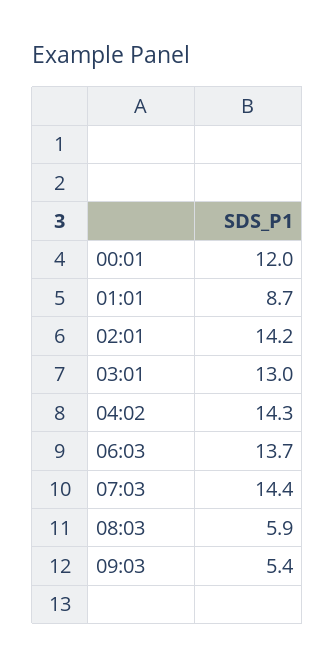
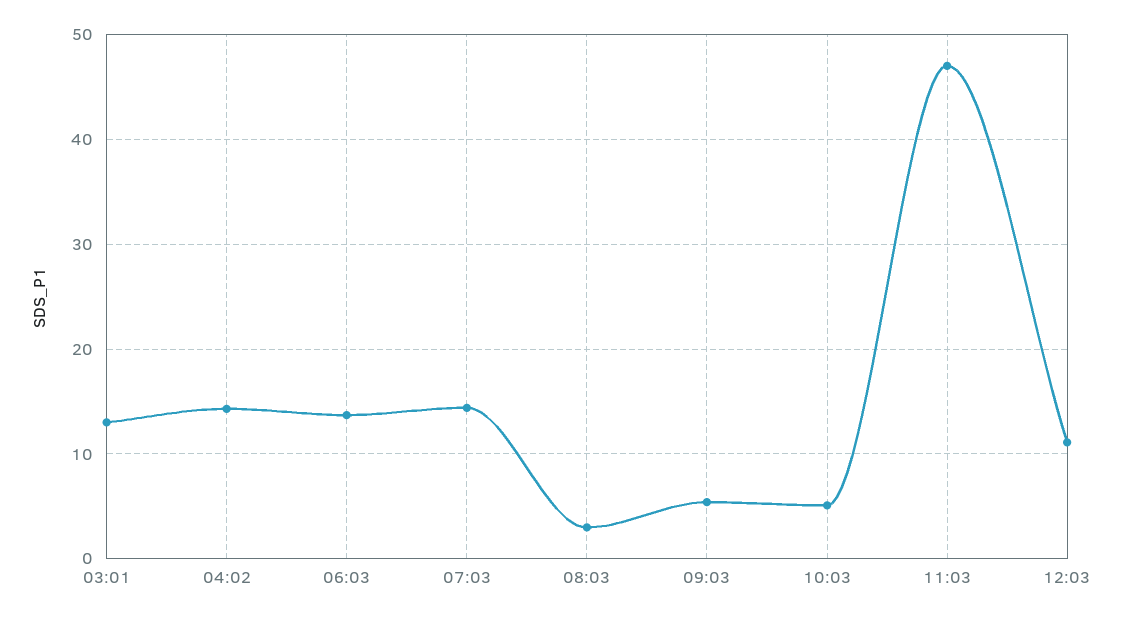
00:01: 12 -> none
01:01: 8.7 -> none
02:01: 14.2 -> none
08:03: 5.9 -> 3
10:03: none -> 5
11:03: none -> 47
12:03: none -> 11

